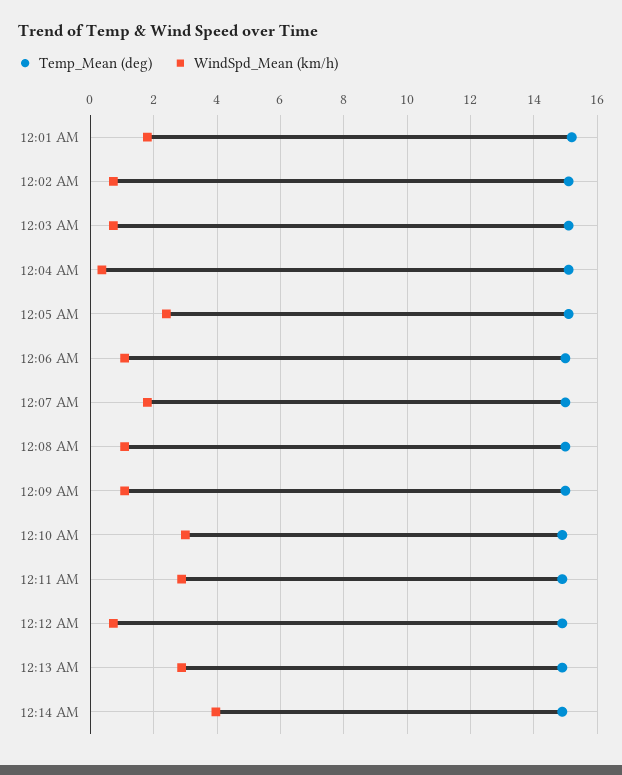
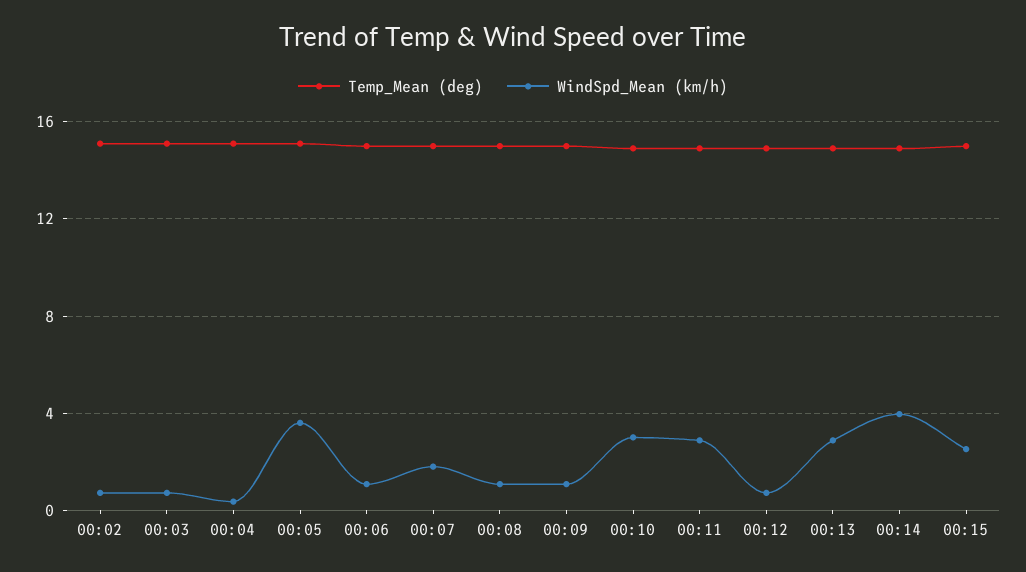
Temp_Mean (deg), 12:01 AM: 15.2 -> none
WindSpd_Mean (km/h), 12:01 AM: 1.8 -> none
WindSpd_Mean (km/h), 12:05 AM: 2.4 -> 3.5
Temp_Mean (deg), 00:15: none -> 15
WindSpd_Mean (km/h), 00:15: none -> 2.5

